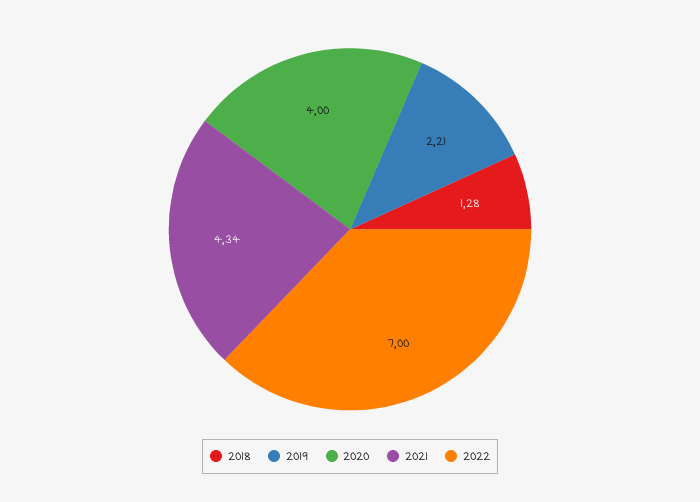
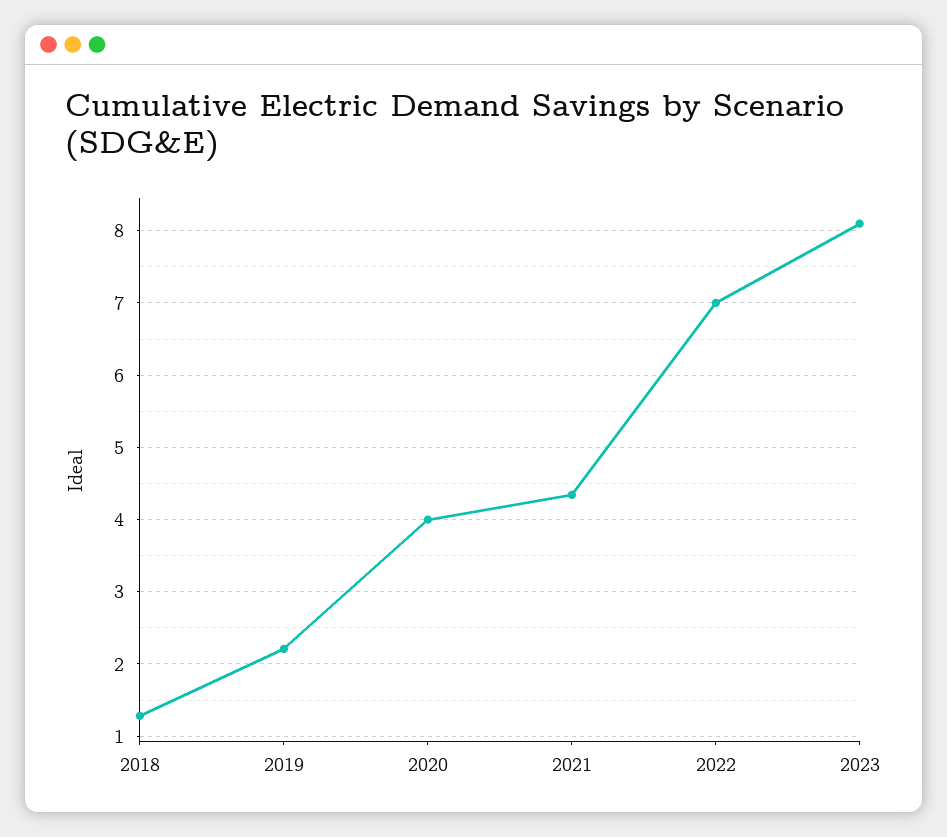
2023: none -> 8.1

